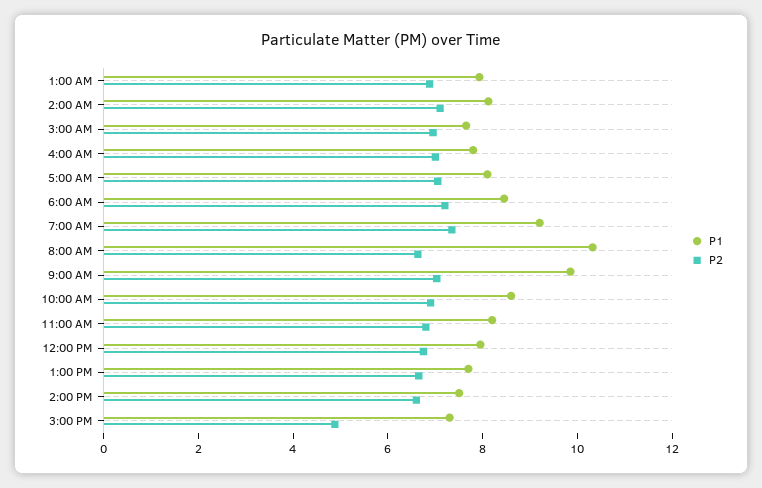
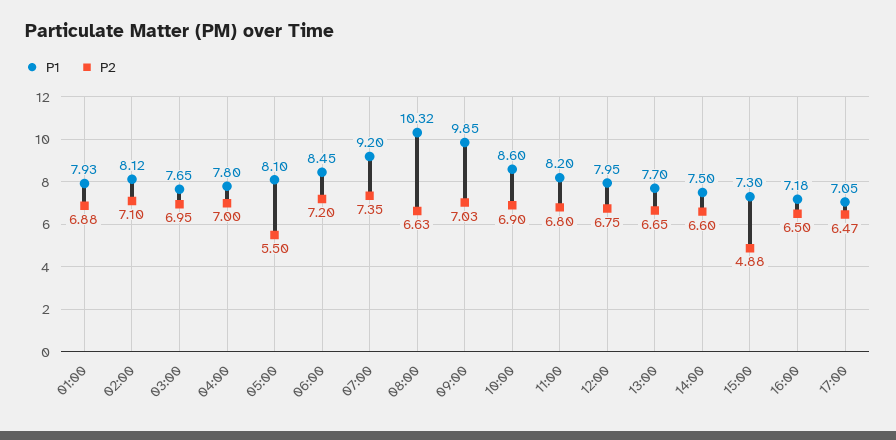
P2, 5:00 AM: 7 -> 5.5
P1, 16:00: none -> 7.18
P2, 16:00: none -> 6.5
P1, 17:00: none -> 7.05
P2, 17:00: none -> 6.47

